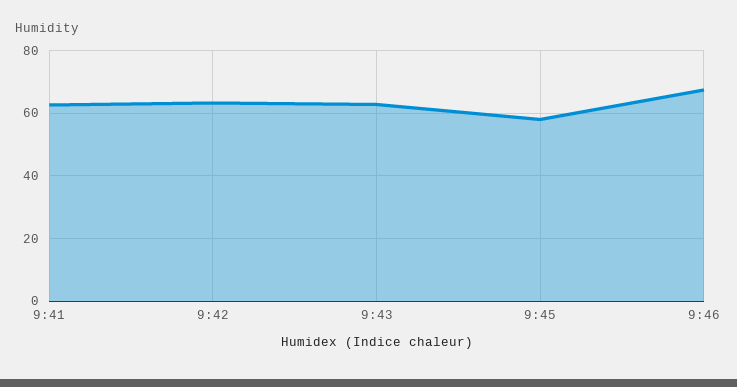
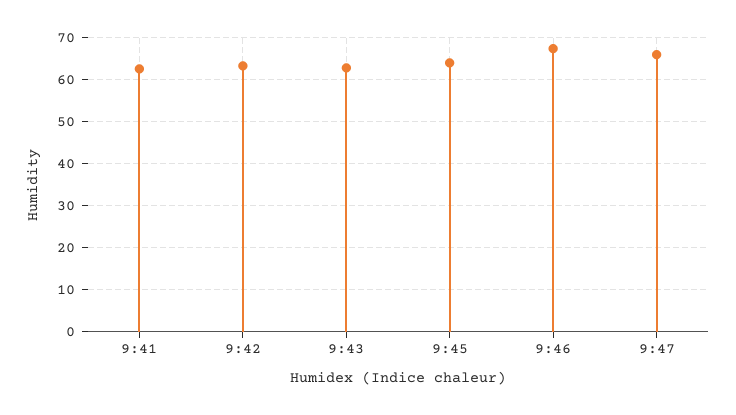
9:45: 58 -> 64
9:47: none -> 66

